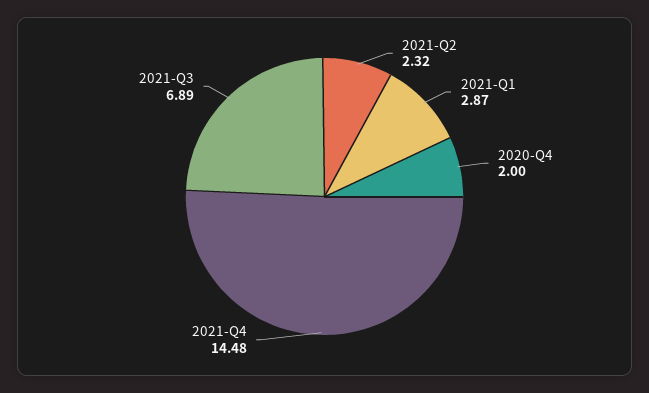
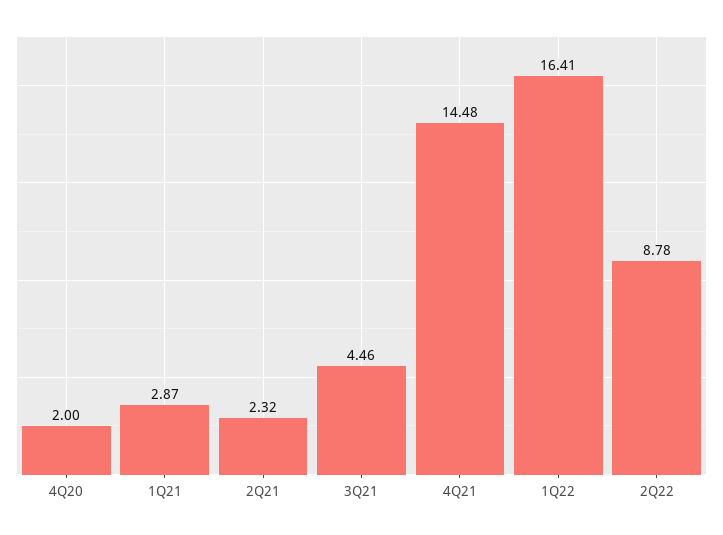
2021-Q3: 6.89 -> 4.46
1Q22: none -> 16.41
2Q22: none -> 8.78

